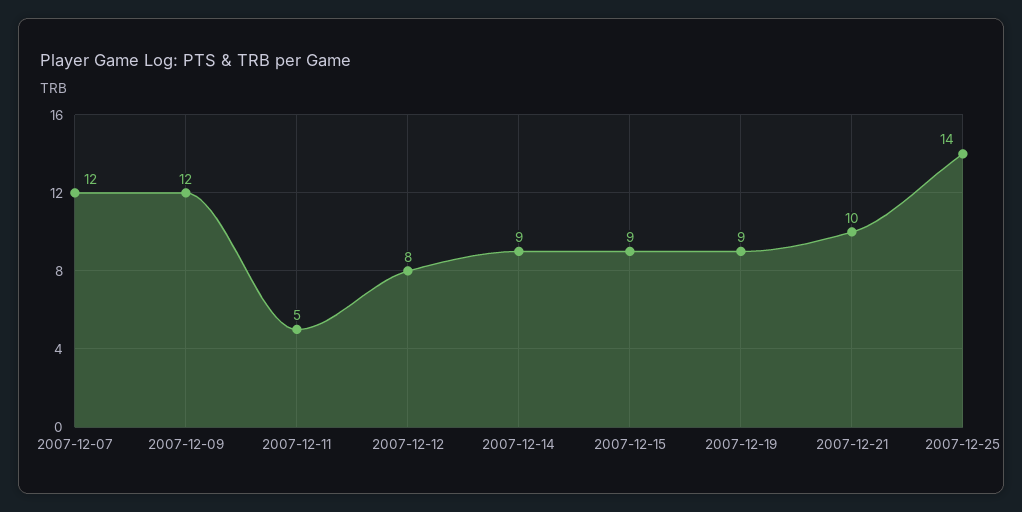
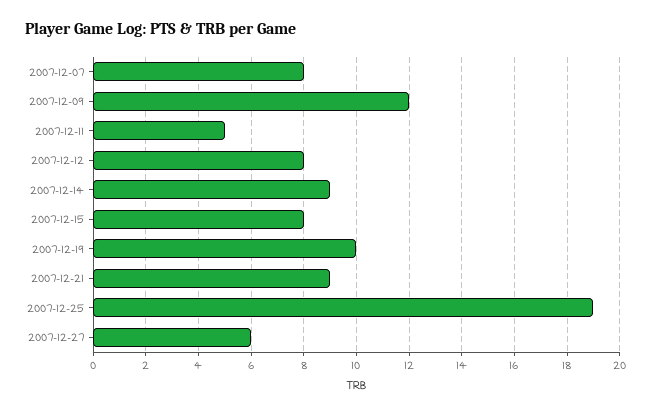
2007-12-07: 12 -> 8
2007-12-15: 9 -> 8
2007-12-19: 9 -> 10
2007-12-21: 10 -> 9
2007-12-25: 14 -> 19
2007-12-27: none -> 6

